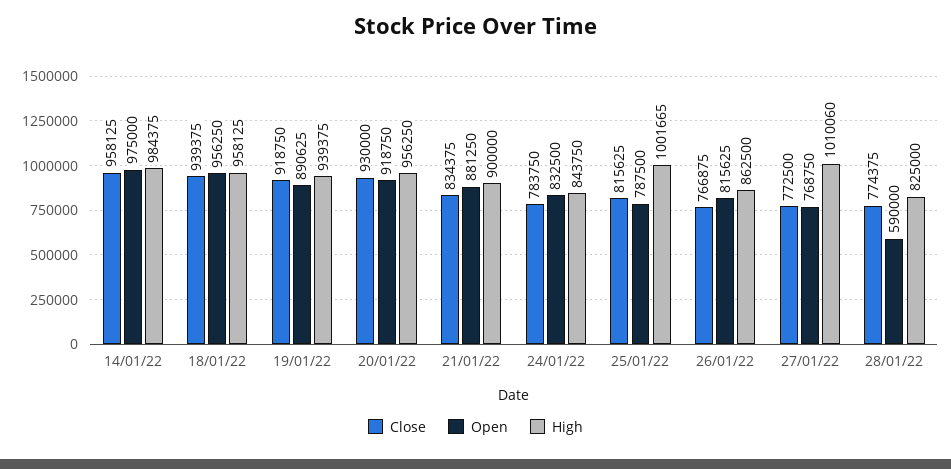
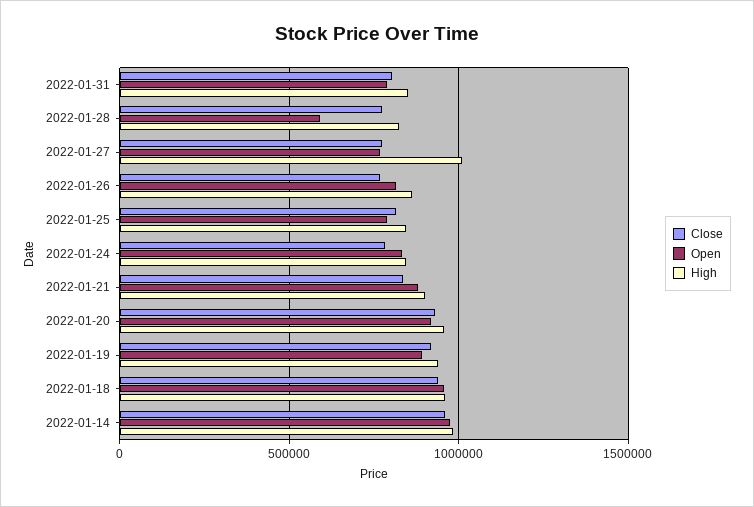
High, 25/01/22: 1001665 -> 850000
Close, 2022-01-31: none -> 800000
Open, 2022-01-31: none -> 800000
High, 2022-01-31: none -> 850000

